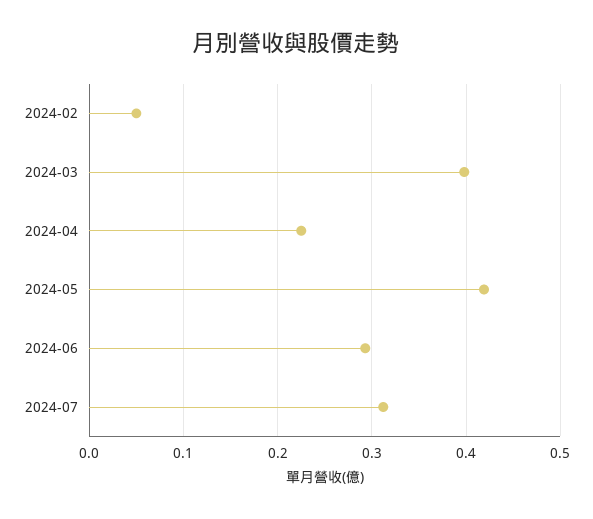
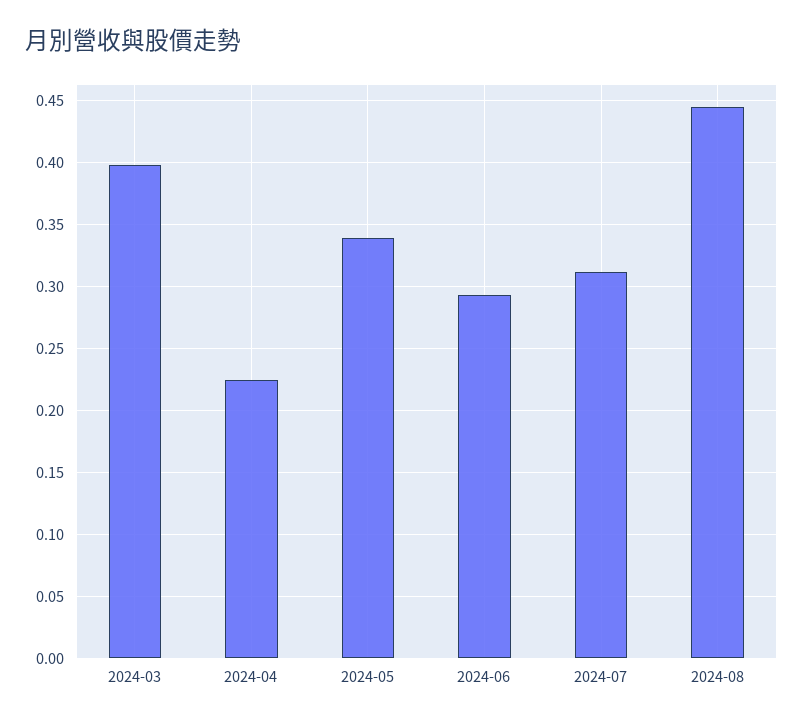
2024-02: 0.05 -> none
2024-05: 0.42 -> 0.34
2024-08: none -> 0.445

